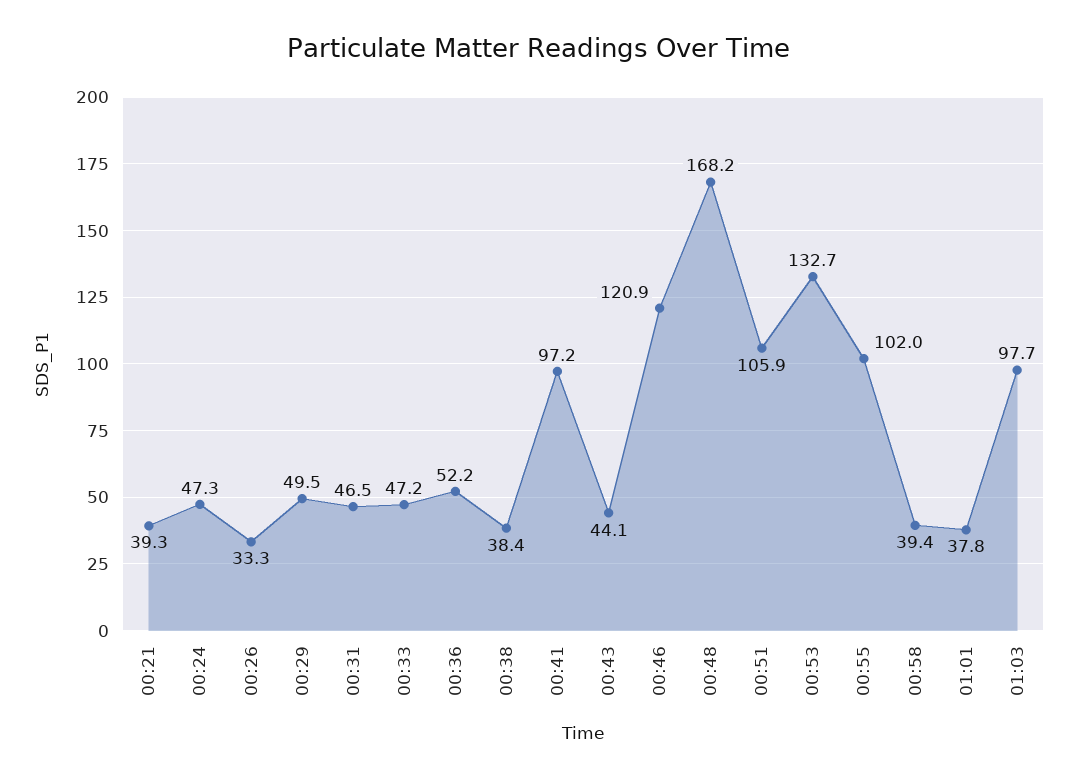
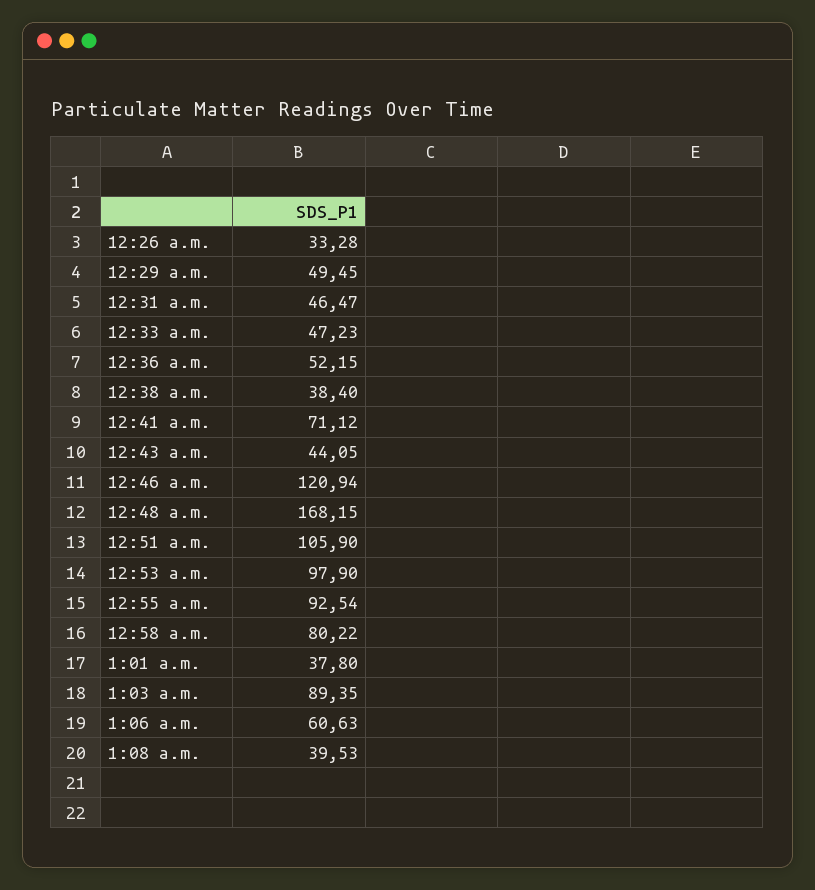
00:21: 39.3 -> none
00:24: 47.3 -> none
00:41: 97.2 -> 71.12
00:53: 132.7 -> 97.9
00:55: 102 -> 92.54
00:58: 39.4 -> 80.22
01:03: 97.7 -> 89.35
1:06 a.m.: none -> 60.63
1:08 a.m.: none -> 39.53

